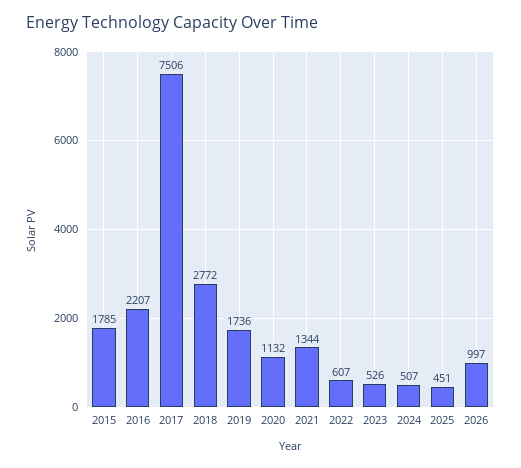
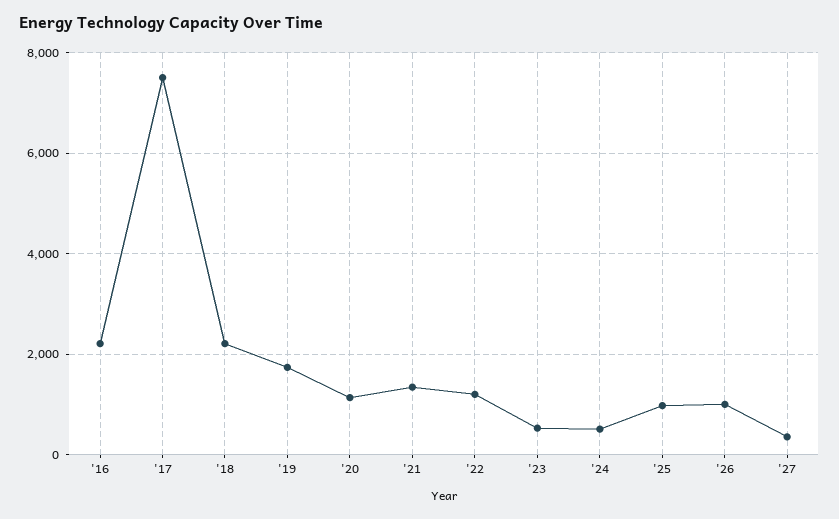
2015: 1785 -> none
2018: 2772 -> 2200
2022: 607 -> 1200
2025: 451 -> 1000
'27: none -> 400

